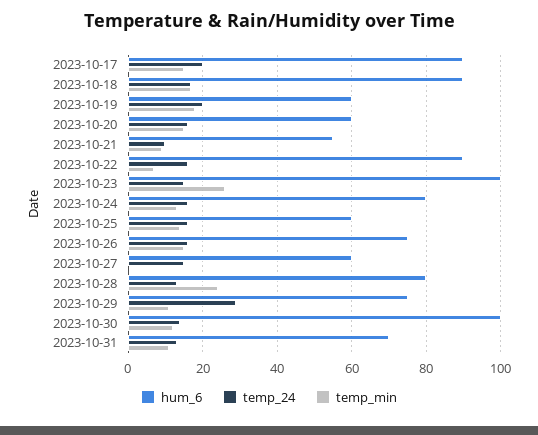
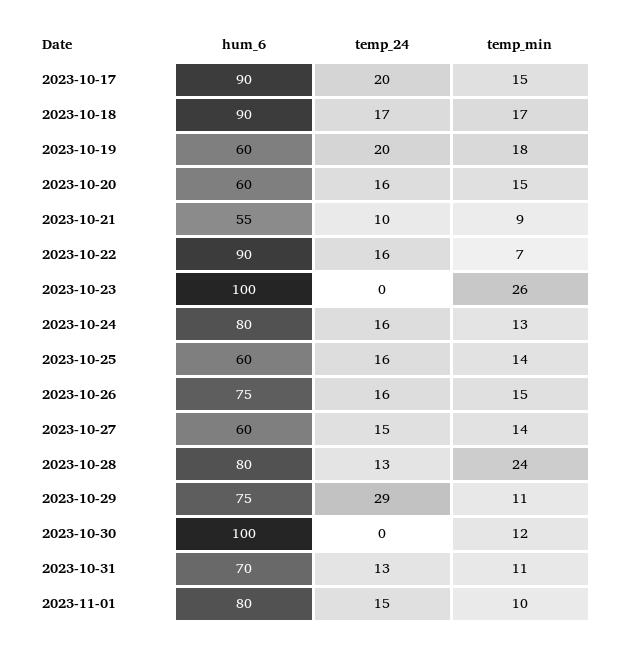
temp_24, 2023-10-23: 15 -> 0
temp_min, 2023-10-27: 0 -> 14
temp_24, 2023-10-30: 15 -> 0
hum_6, 2023-11-01: none -> 80
temp_24, 2023-11-01: none -> 15
temp_min, 2023-11-01: none -> 10

